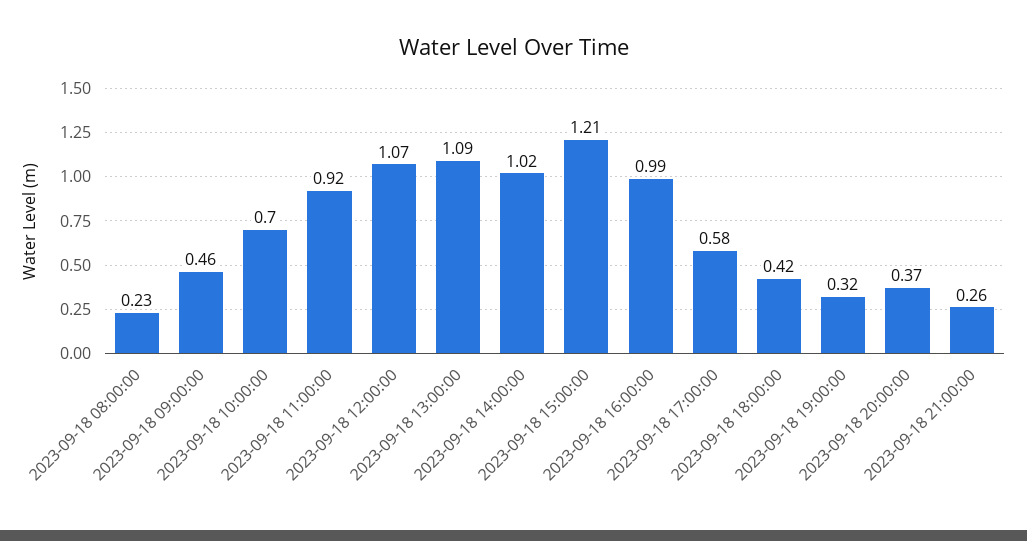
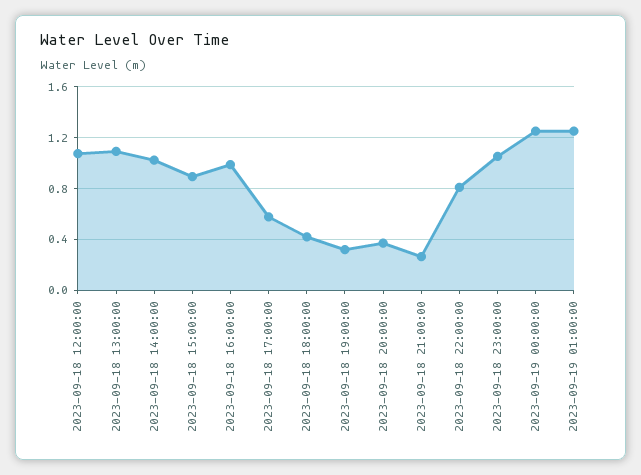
2023-09-18 08:00:00: 0.23 -> none
2023-09-18 09:00:00: 0.46 -> none
2023-09-18 10:00:00: 0.7 -> none
2023-09-18 11:00:00: 0.92 -> none
2023-09-18 15:00:00: 1.21 -> 0.9
2023-09-18 22:00:00: none -> 0.8
2023-09-18 23:00:00: none -> 1.05
2023-09-19 00:00:00: none -> 1.25
2023-09-19 01:00:00: none -> 1.25

